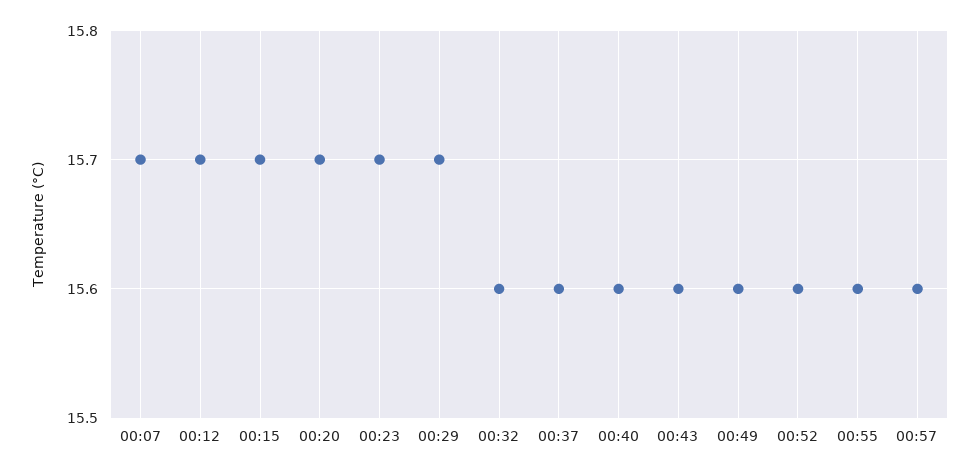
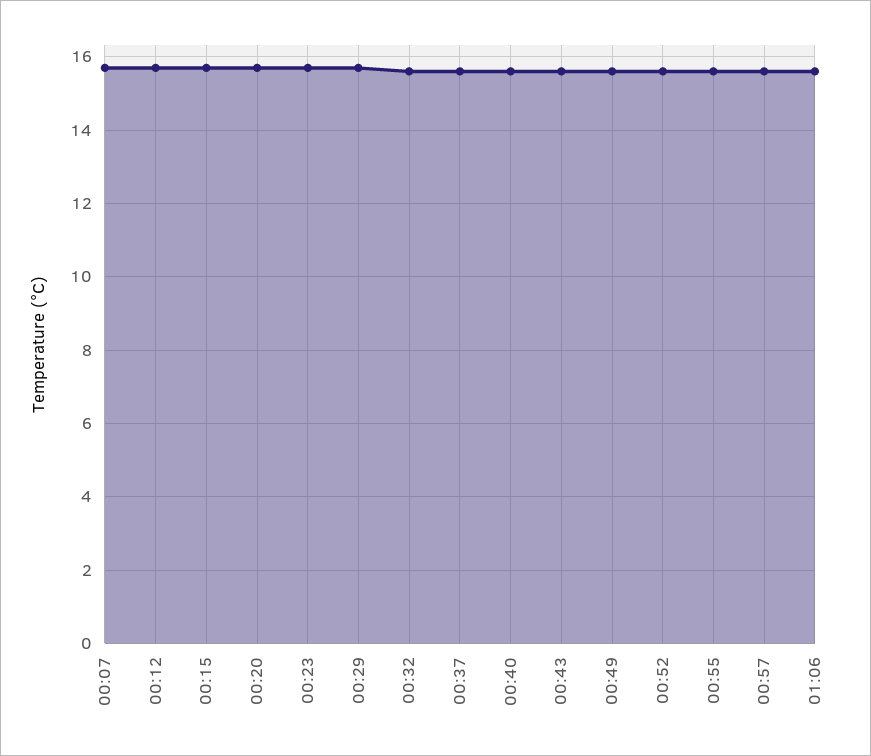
01:06: none -> 15.5

